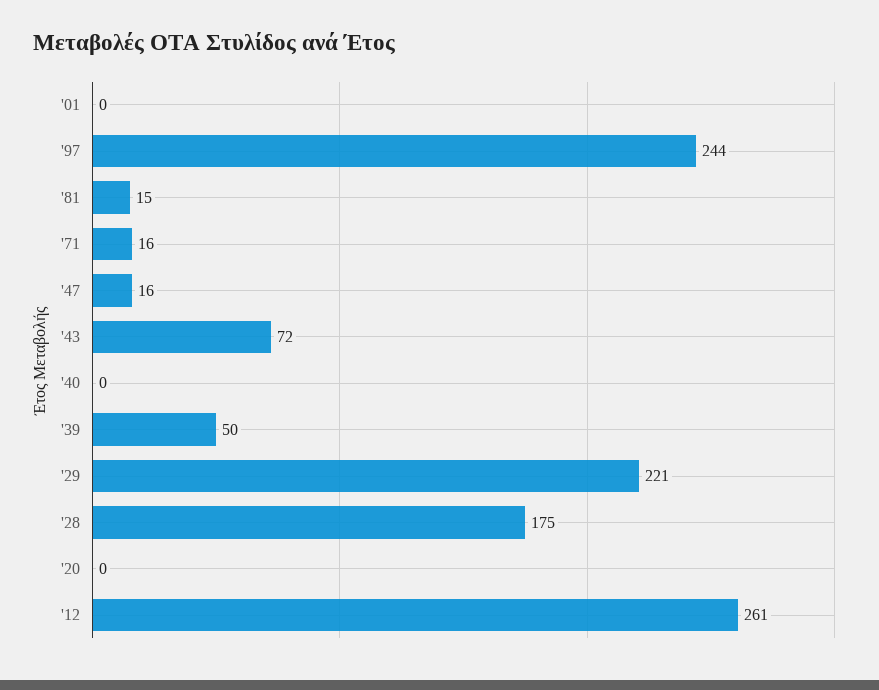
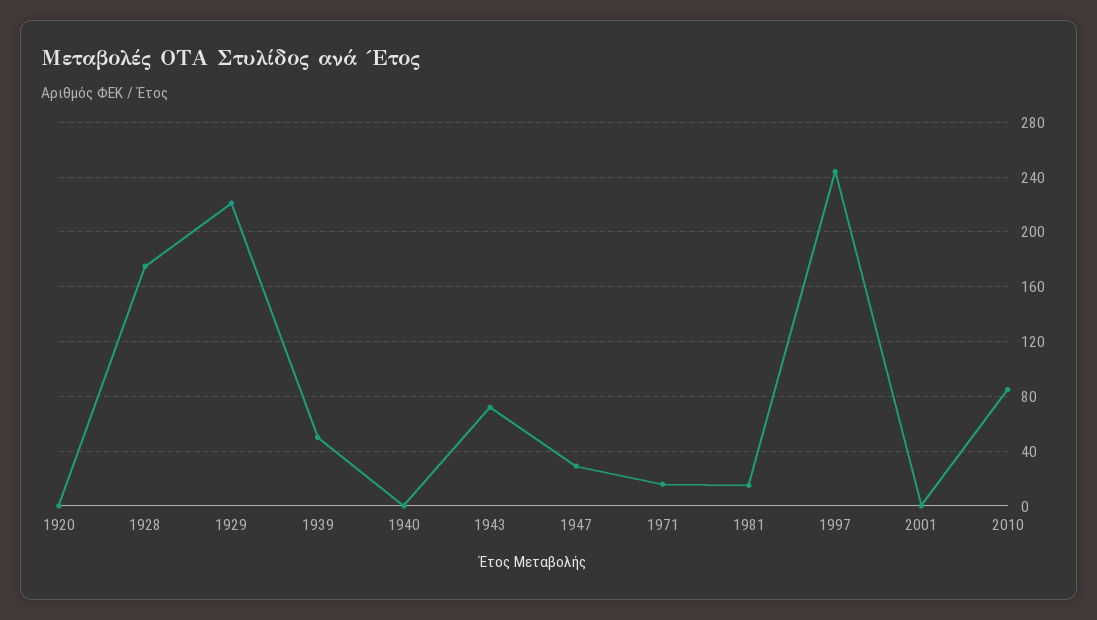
'47: 16 -> 30
'12: 261 -> none
2010: none -> 85

